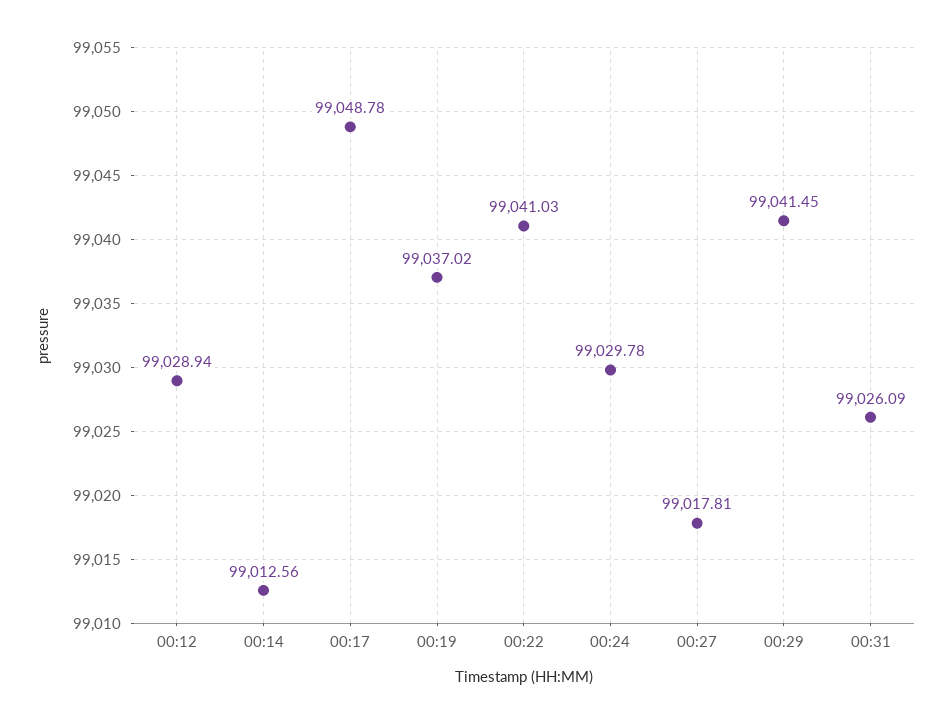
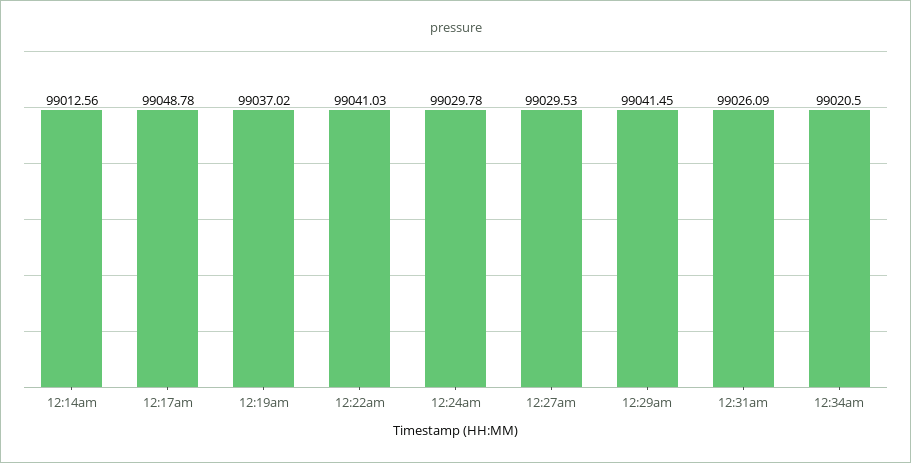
00:12: 99028.94 -> none
00:27: 99017.81 -> 99029.53
12:34am: none -> 99020.5

